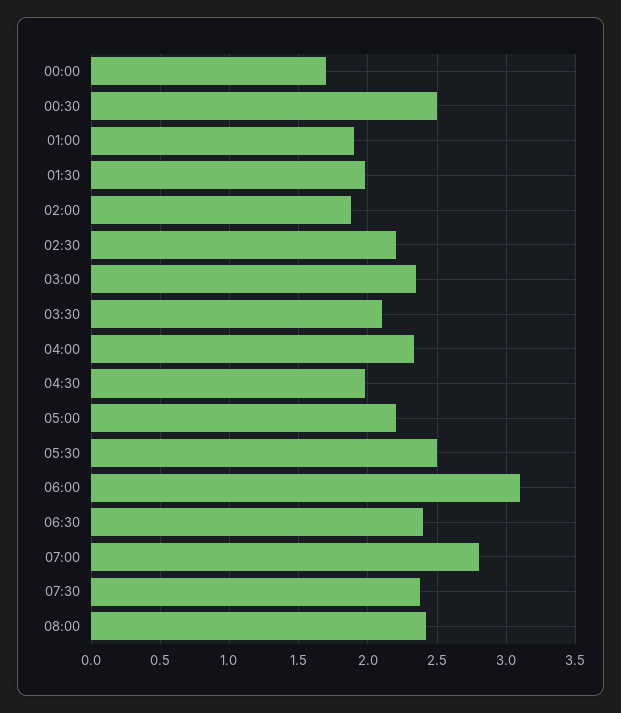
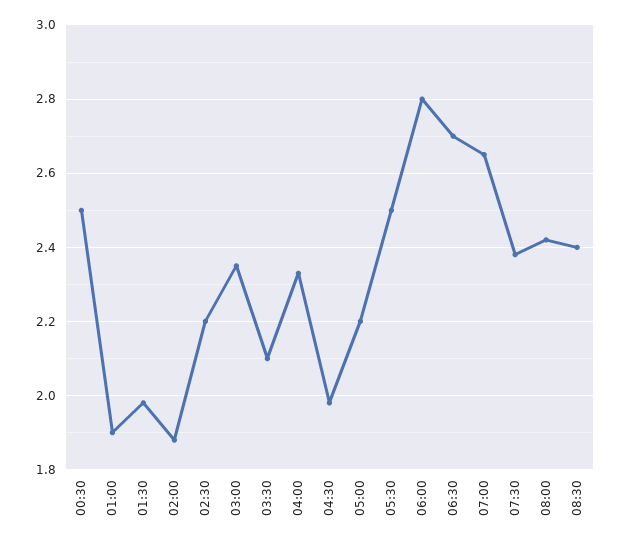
00:00: 1.7 -> none
06:00: 3.1 -> 2.8
06:30: 2.4 -> 2.7
07:00: 2.8 -> 2.65
08:30: none -> 2.4

